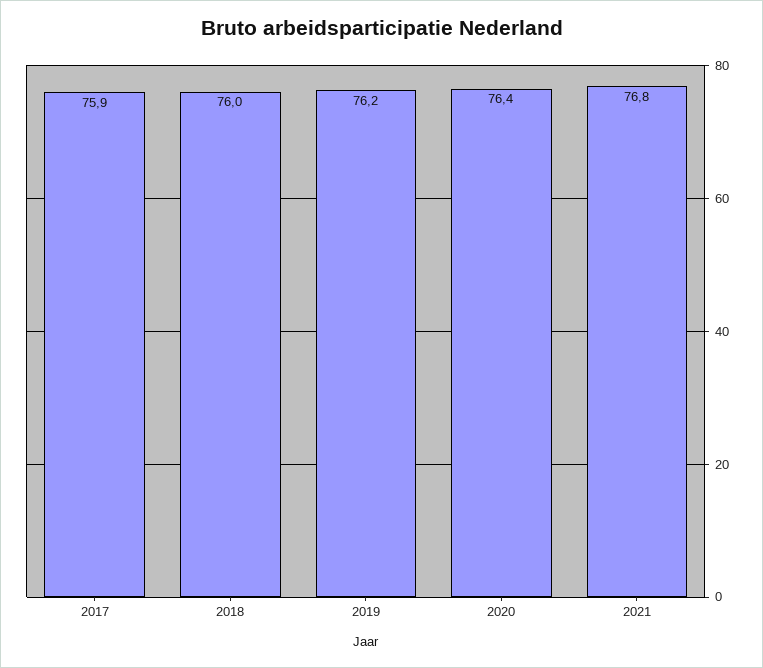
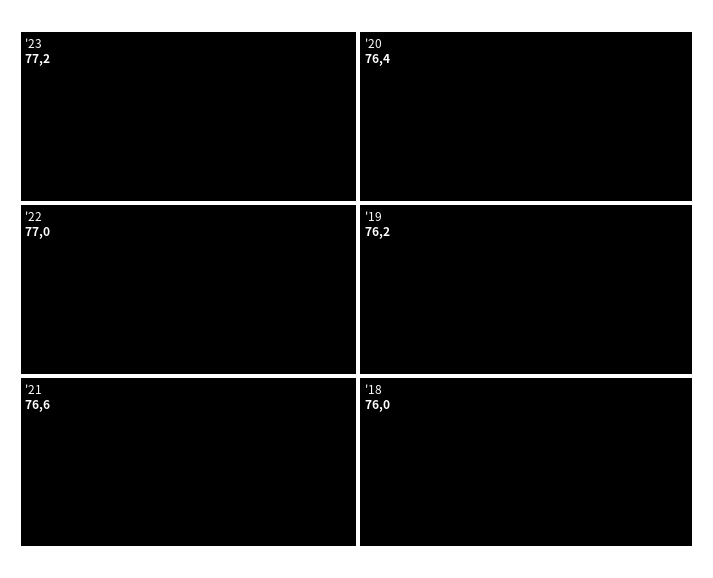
2017: 75.9 -> none
2021: 76.8 -> 76.6
'23: none -> 77.2
'22: none -> 77

